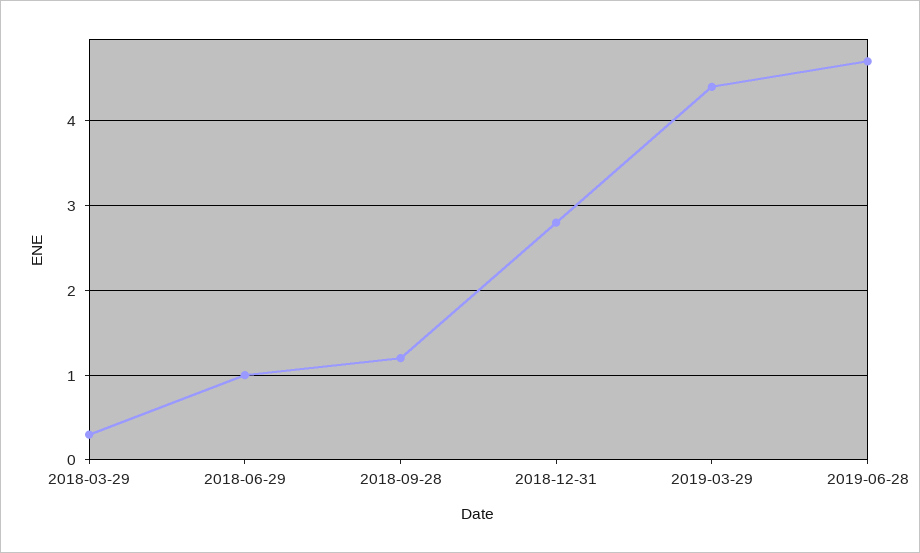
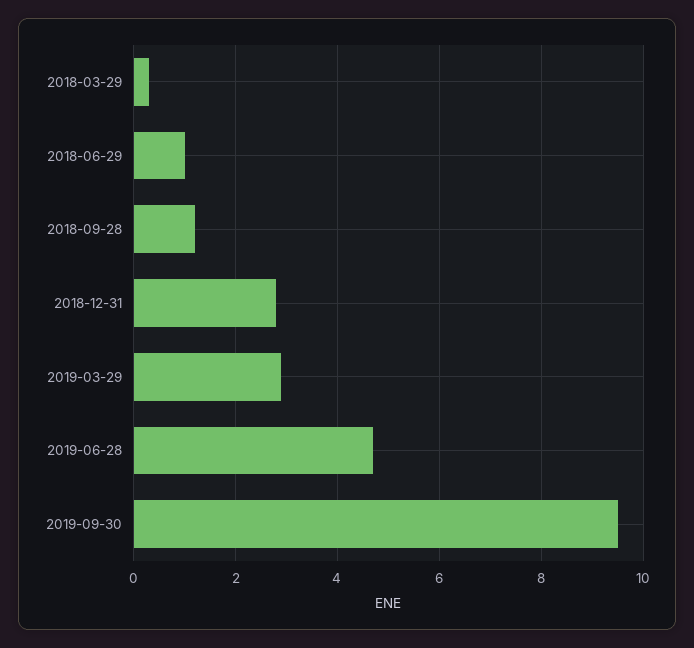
2019-03-29: 4.4 -> 3
2019-09-30: none -> 9.5

